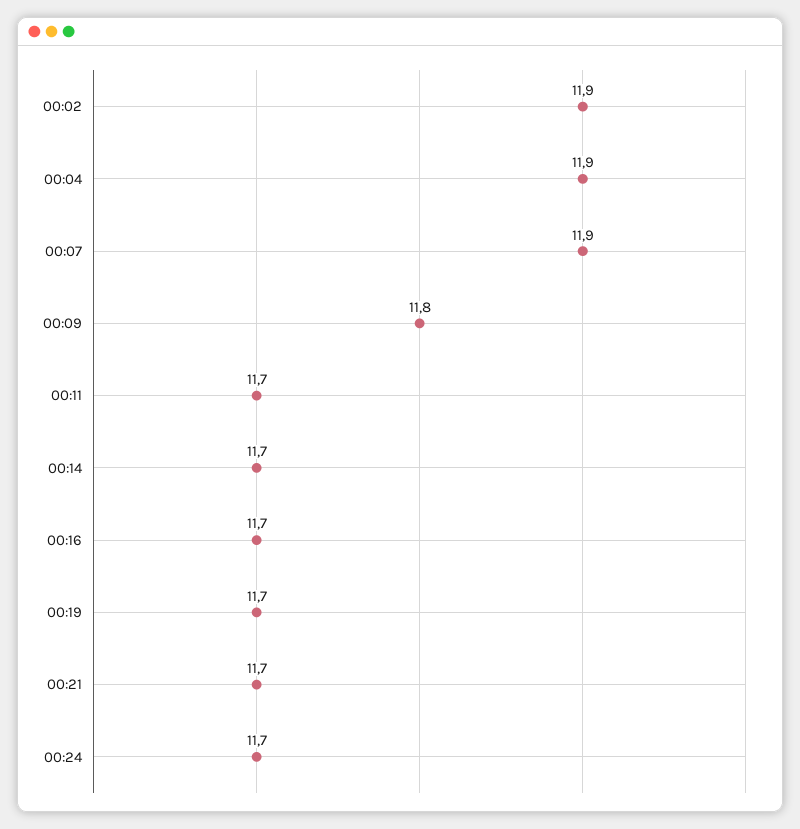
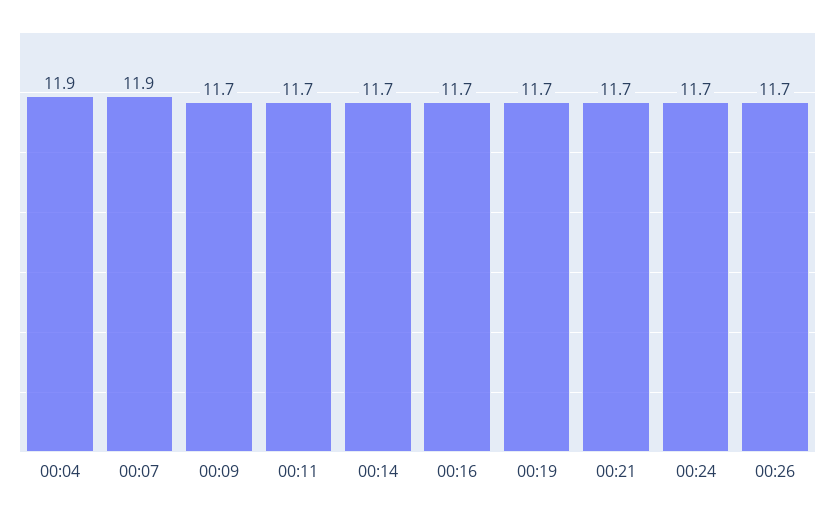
00:02: 11.9 -> none
00:09: 11.8 -> 11.7
00:26: none -> 11.7

